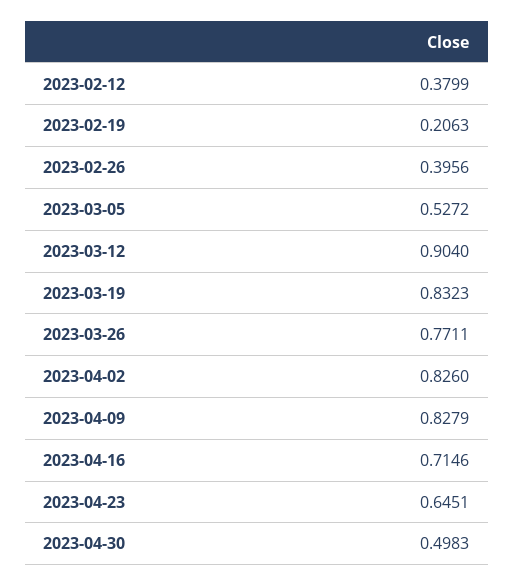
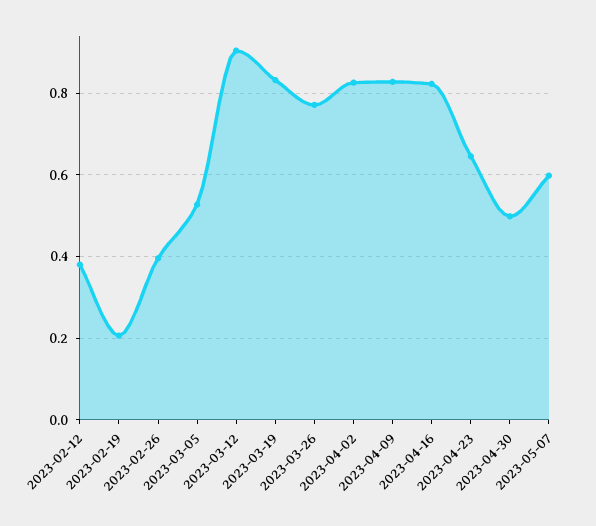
2023-04-16: 0.7146 -> 0.82
2023-05-07: none -> 0.6

